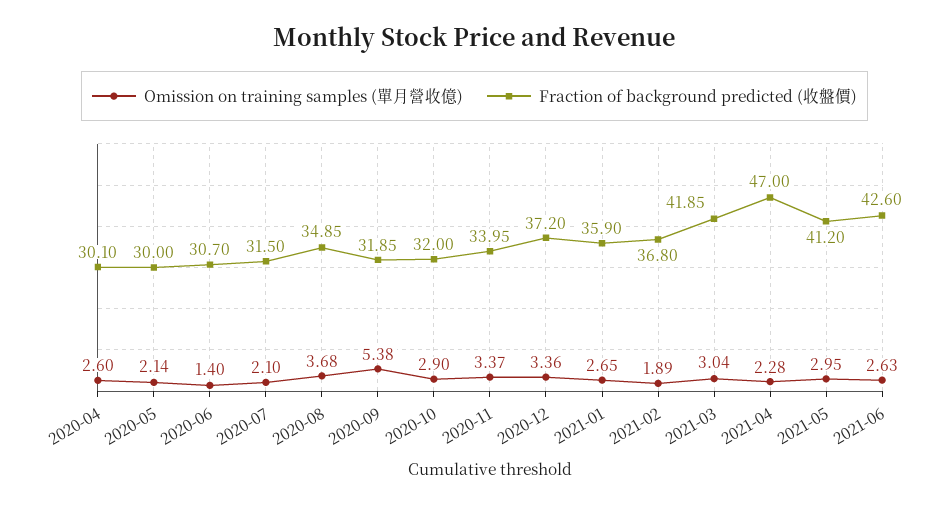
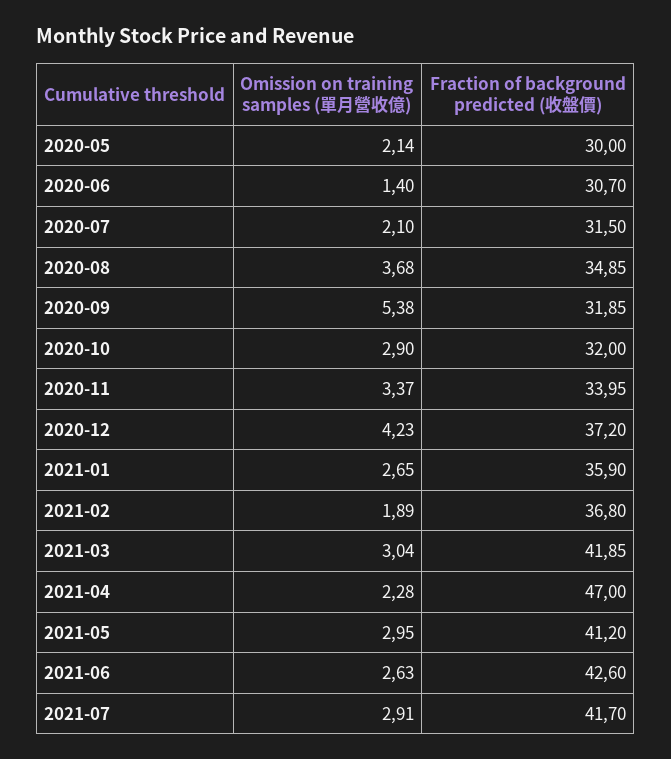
Omission on training samples (單月營收億), 2020-04: 2.6 -> none
Fraction of background predicted (收盤價), 2020-04: 30.1 -> none
Omission on training samples (單月營收億), 2020-12: 3.36 -> 4.23
Omission on training samples (單月營收億), 2021-07: none -> 2.91
Fraction of background predicted (收盤價), 2021-07: none -> 41.7

